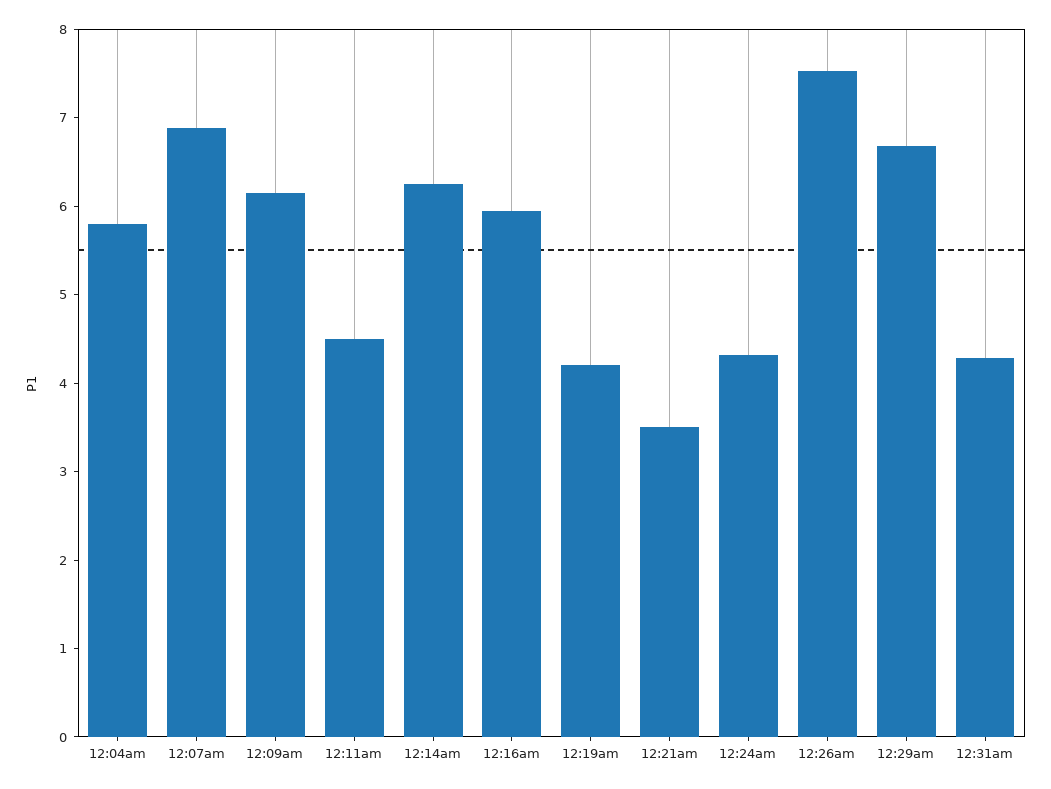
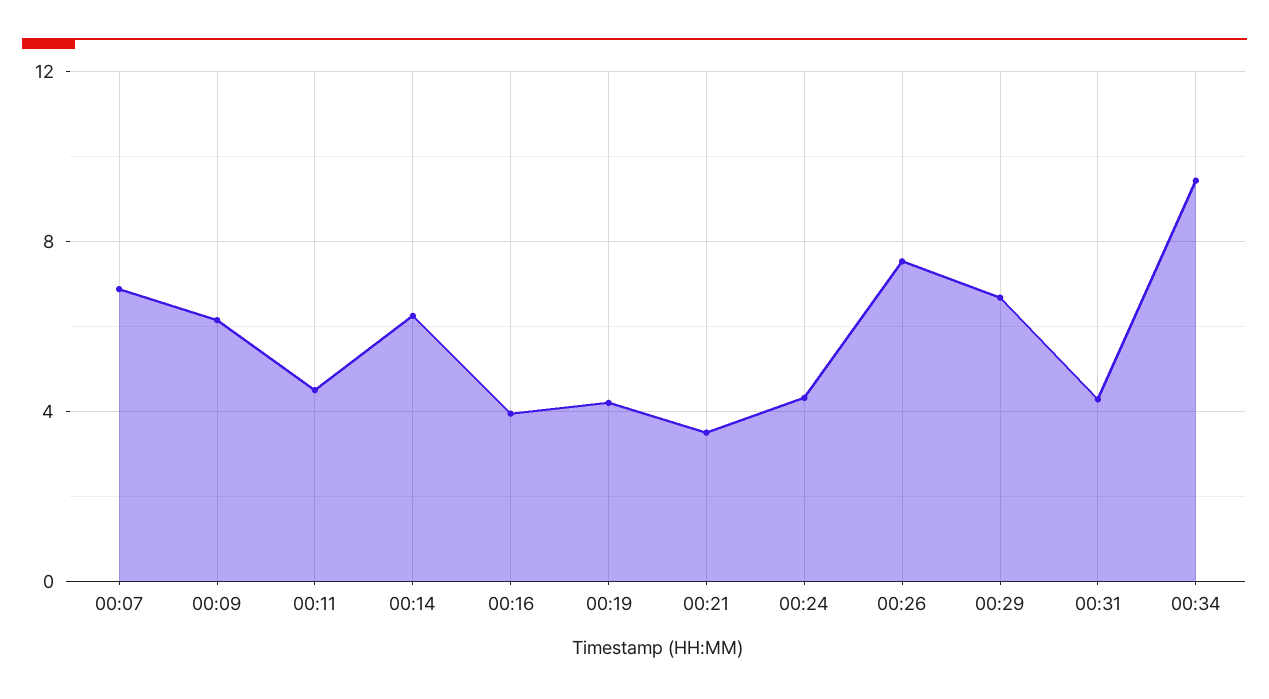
12:04am: 5.8 -> none
12:16am: 6 -> 4
00:34: none -> 9.5

